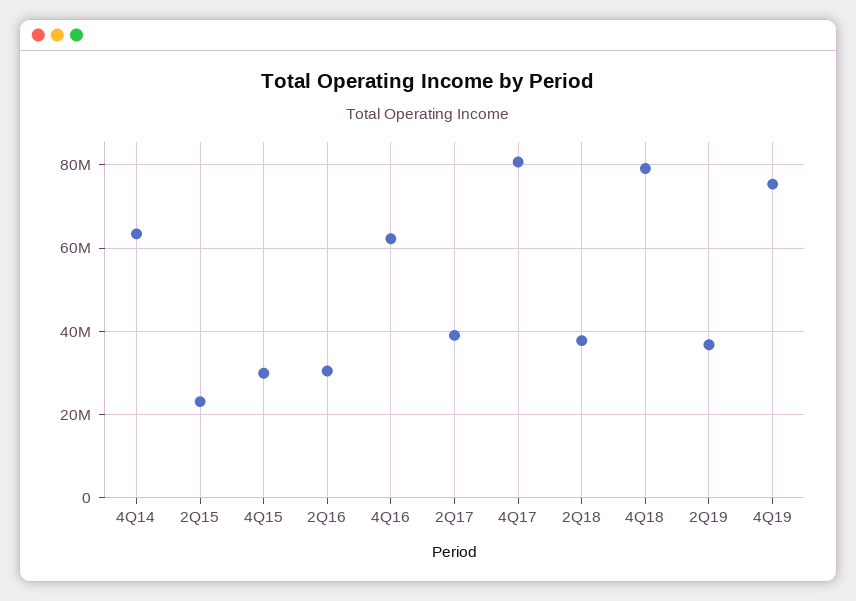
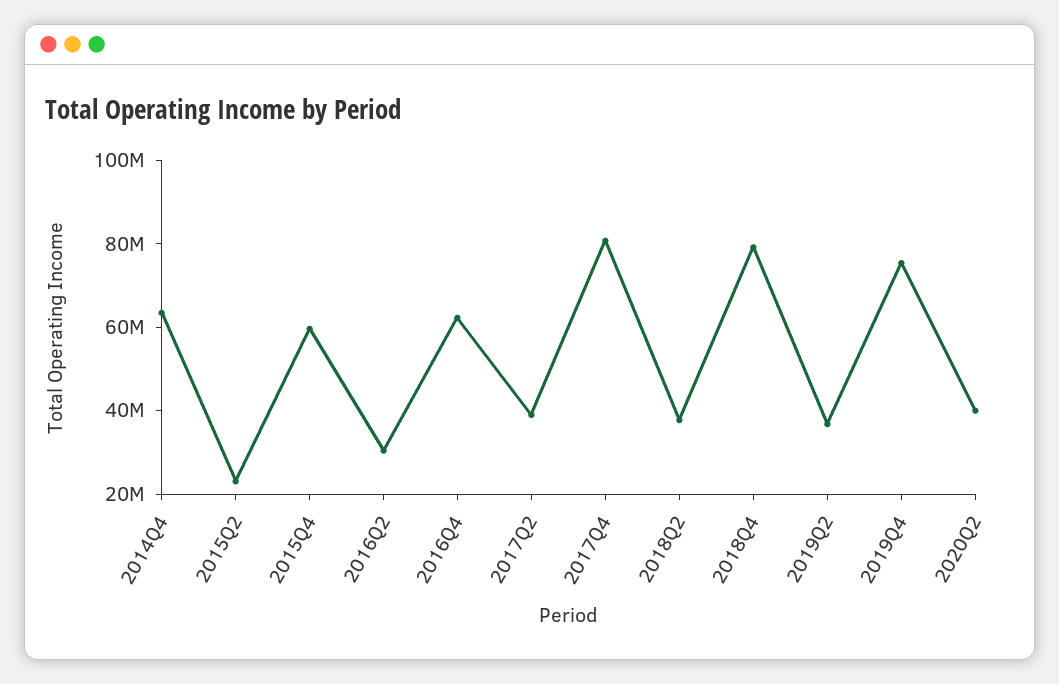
4Q15: 30000000 -> 60000000
2020Q2: none -> 40000000

